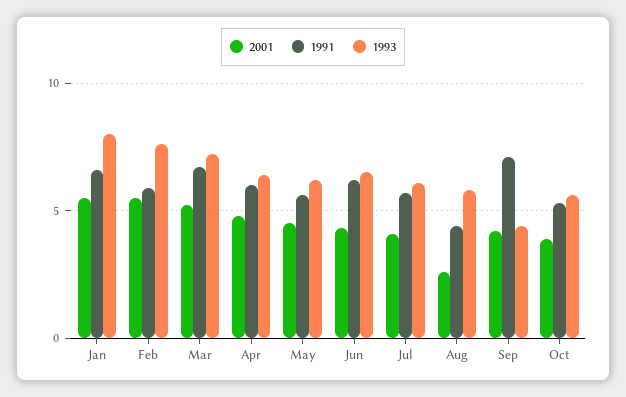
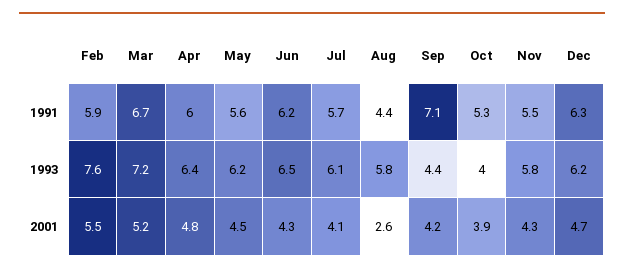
2001, Jan: 5.5 -> none
1991, Jan: 6.5 -> none
1993, Jan: 8 -> none
1993, Oct: 5.5 -> 4
1991, Nov: none -> 5.5
1991, Dec: none -> 6.3
1993, Nov: none -> 5.8
1993, Dec: none -> 6.2
2001, Nov: none -> 4.3
2001, Dec: none -> 4.7

